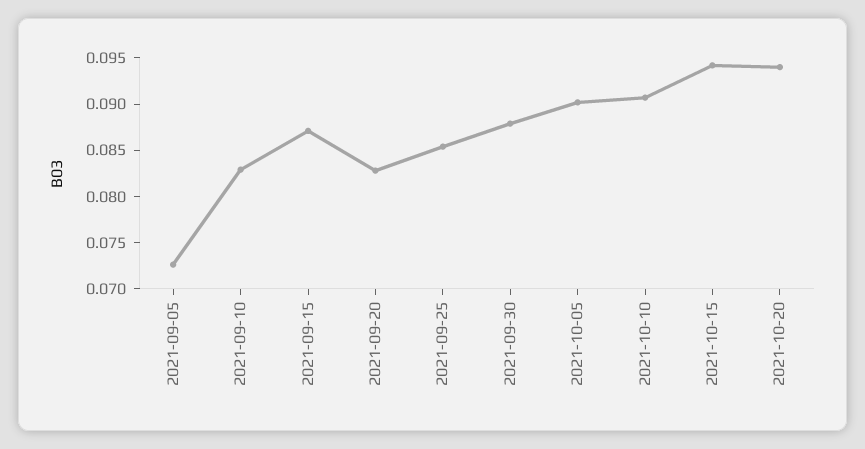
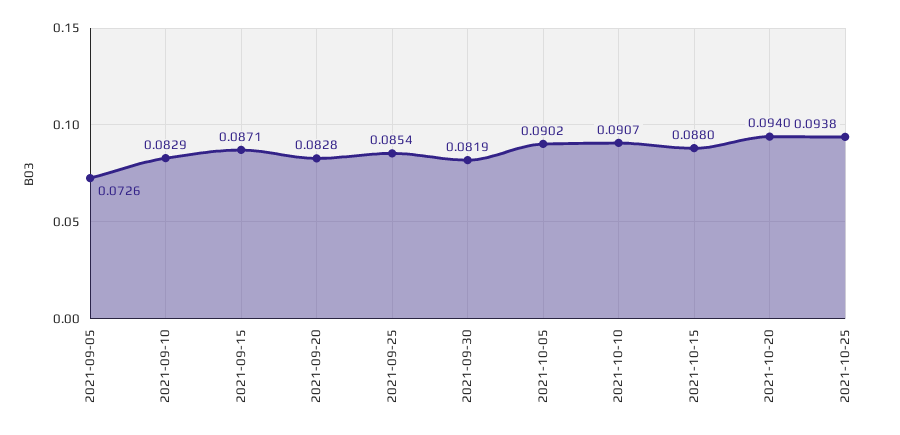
2021-09-30: 0.088 -> 0.0819
2021-10-15: 0.094 -> 0.088
2021-10-25: none -> 0.0938

